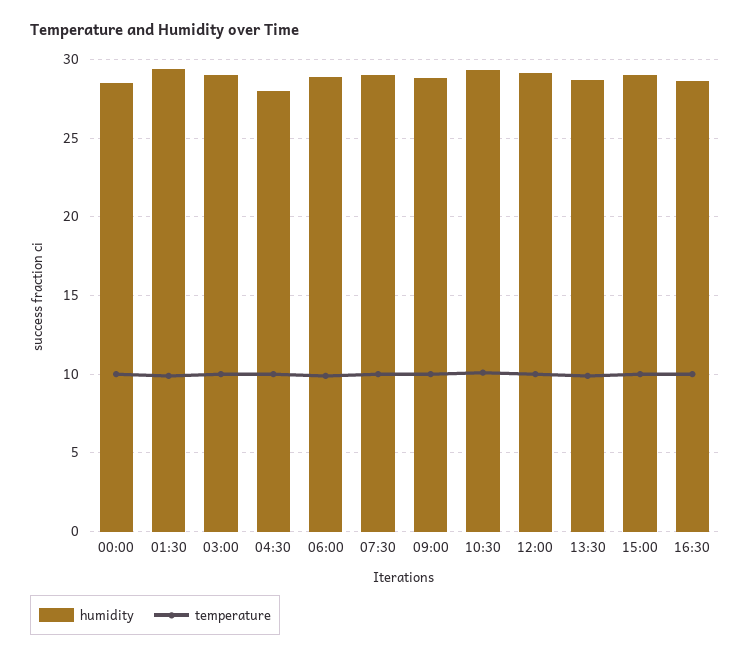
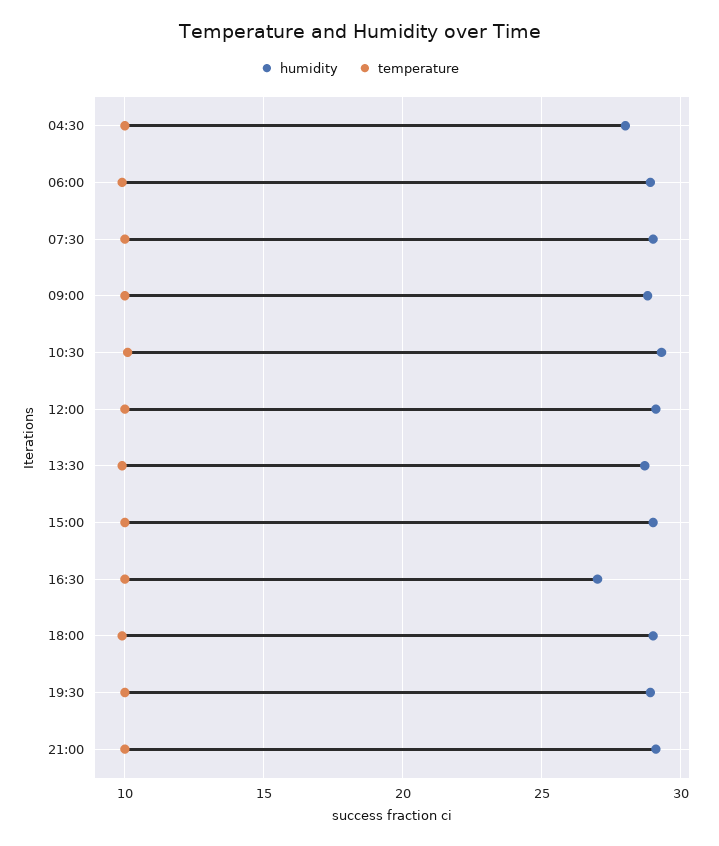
humidity, 00:00: 28.5 -> none
temperature, 00:00: 10 -> none
humidity, 01:30: 29.5 -> none
temperature, 01:30: 10 -> none
humidity, 03:00: 29 -> none
temperature, 03:00: 10 -> none
humidity, 16:30: 28.5 -> 27
humidity, 18:00: none -> 29
temperature, 18:00: none -> 10
humidity, 19:30: none -> 29
temperature, 19:30: none -> 10
humidity, 21:00: none -> 29
temperature, 21:00: none -> 10

